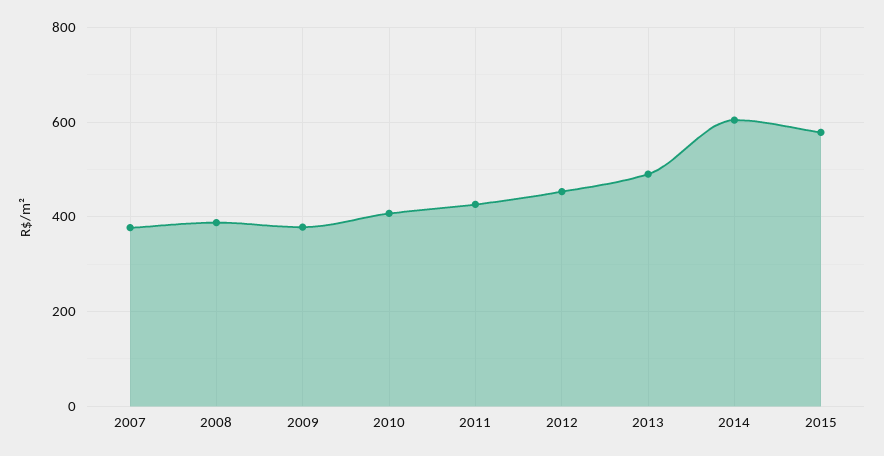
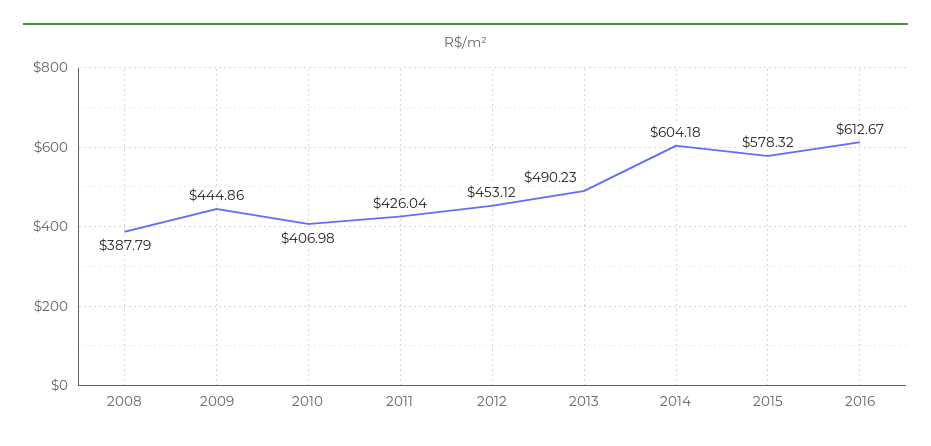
2007: 380 -> none
2009: 380 -> 444.86
2016: none -> 612.67

